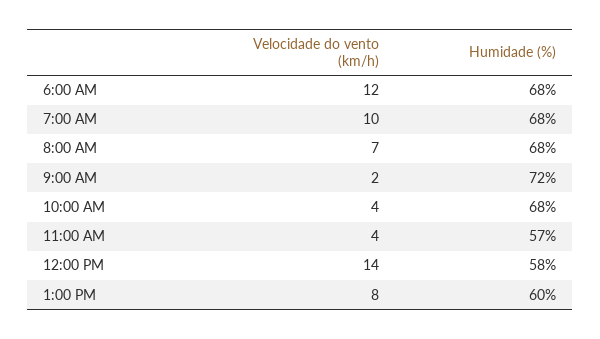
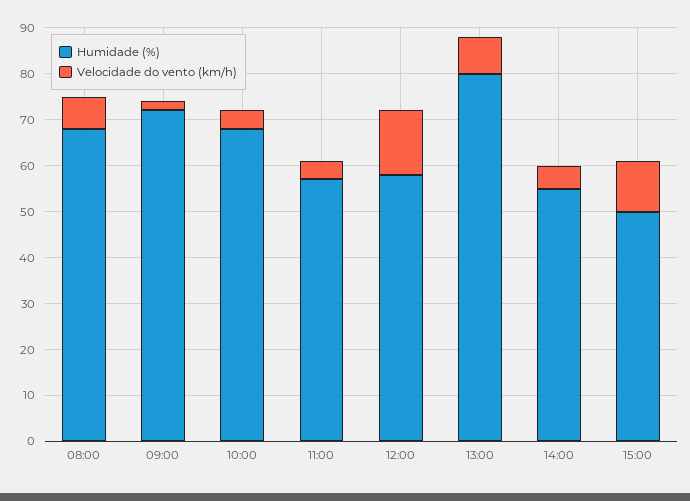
Velocidade do vento (km/h), 6:00 AM: 12 -> none
Humidade (%), 6:00 AM: 68 -> none
Velocidade do vento (km/h), 7:00 AM: 10 -> none
Humidade (%), 7:00 AM: 68 -> none
Humidade (%), 1:00 PM: 60 -> 80
Humidade (%), 14:00: none -> 55
Velocidade do vento (km/h), 14:00: none -> 5
Humidade (%), 15:00: none -> 50
Velocidade do vento (km/h), 15:00: none -> 10

